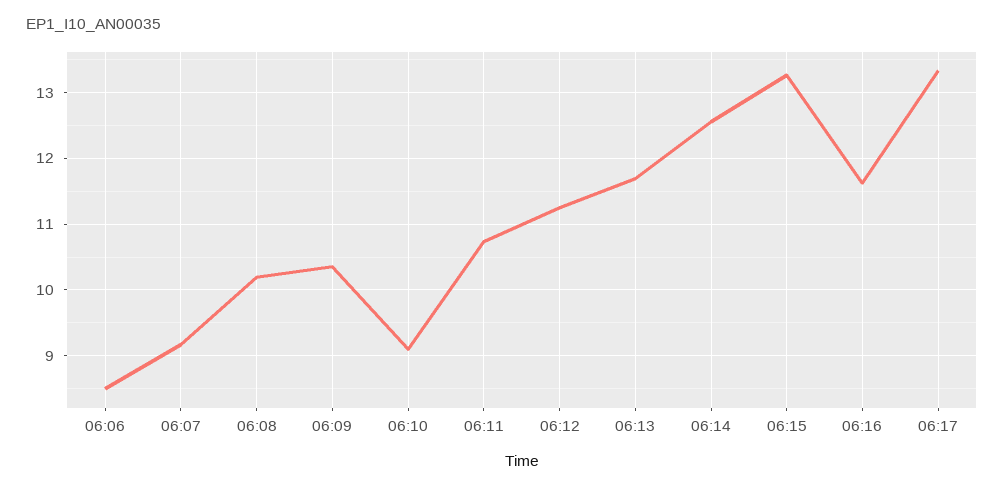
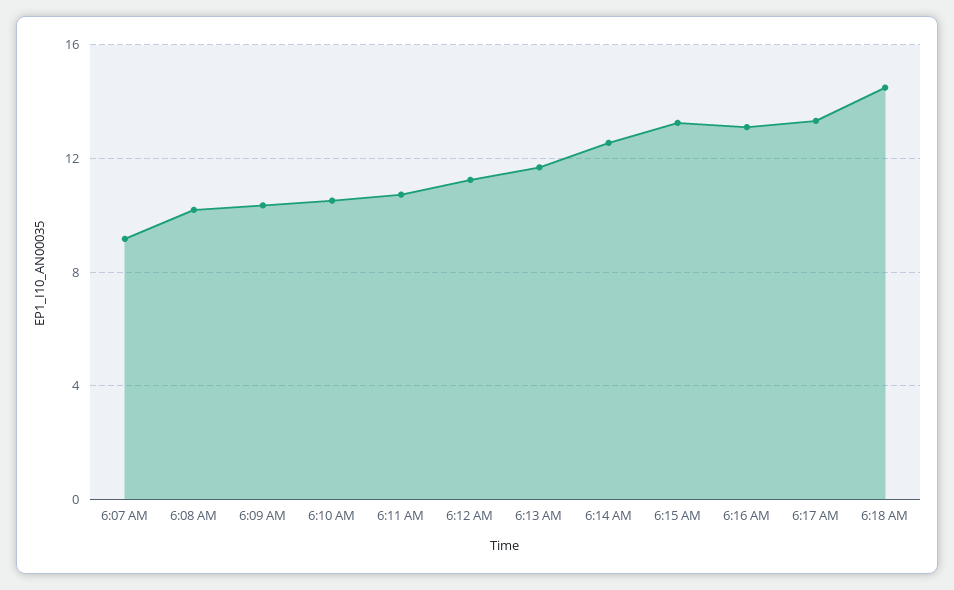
06:06: 8.5 -> none
06:10: 9.1 -> 10.5
06:16: 11.6 -> 13
6:18 AM: none -> 14.5

